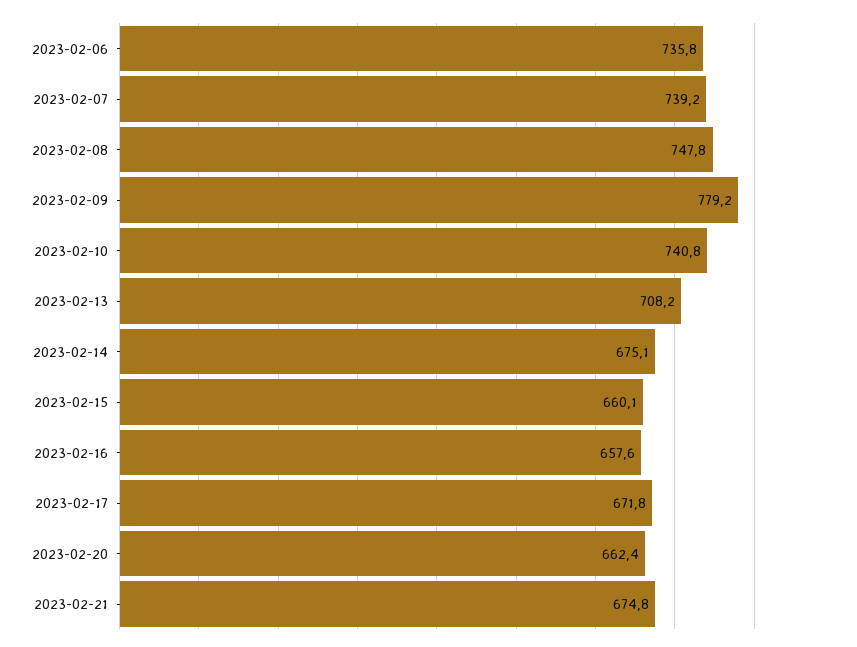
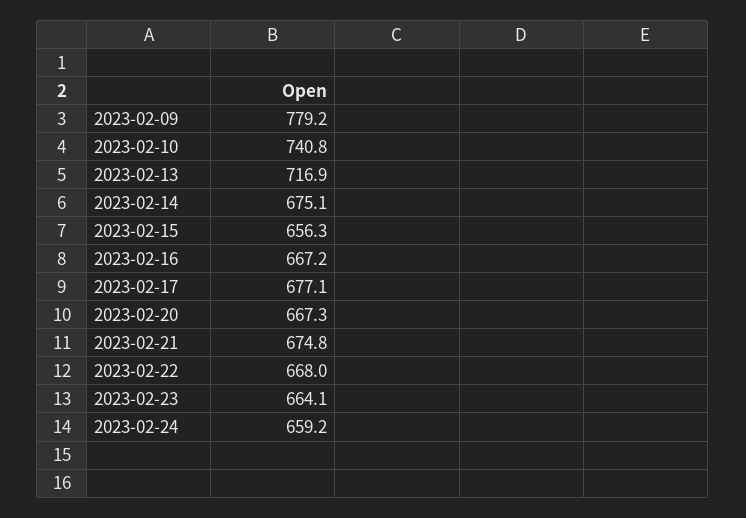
2023-02-06: 735.8 -> none
2023-02-07: 739.2 -> none
2023-02-08: 747.8 -> none
2023-02-13: 708.2 -> 716.9
2023-02-15: 660.1 -> 656.3
2023-02-16: 657.6 -> 667.2
2023-02-17: 671.8 -> 677.1
2023-02-20: 662.4 -> 667.3
2023-02-22: none -> 668
2023-02-23: none -> 664.1
2023-02-24: none -> 659.2

